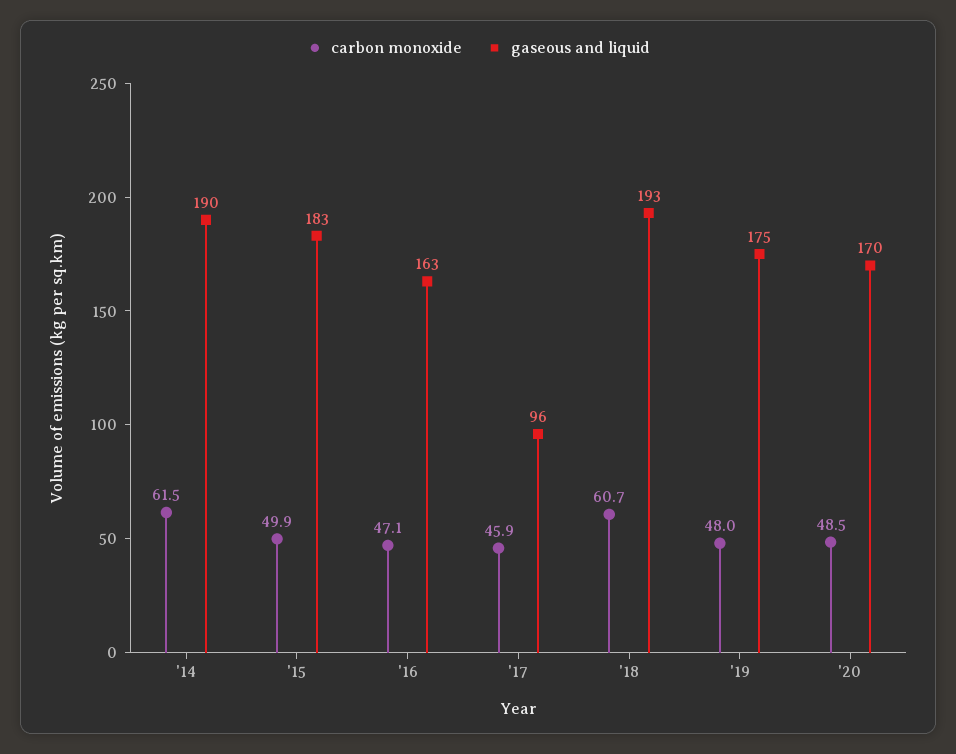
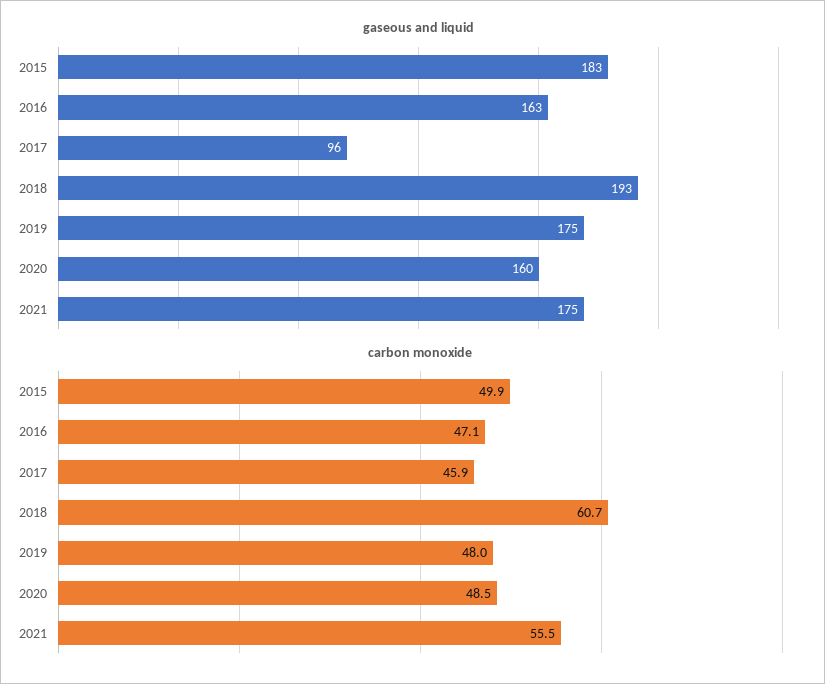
carbon monoxide, '14: 61.5 -> none
gaseous and liquid, '14: 190 -> none
gaseous and liquid, '20: 170 -> 160
gaseous and liquid, 2021: none -> 175
carbon monoxide, 2021: none -> 55.5

